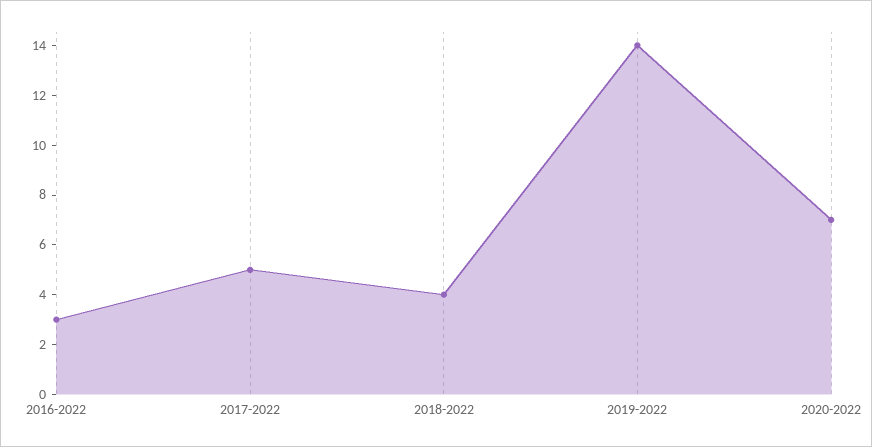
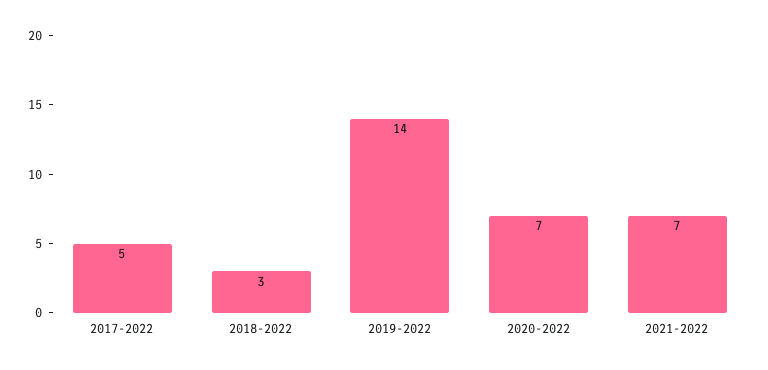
2016-2022: 3 -> none
2018-2022: 4 -> 3
2021-2022: none -> 7

